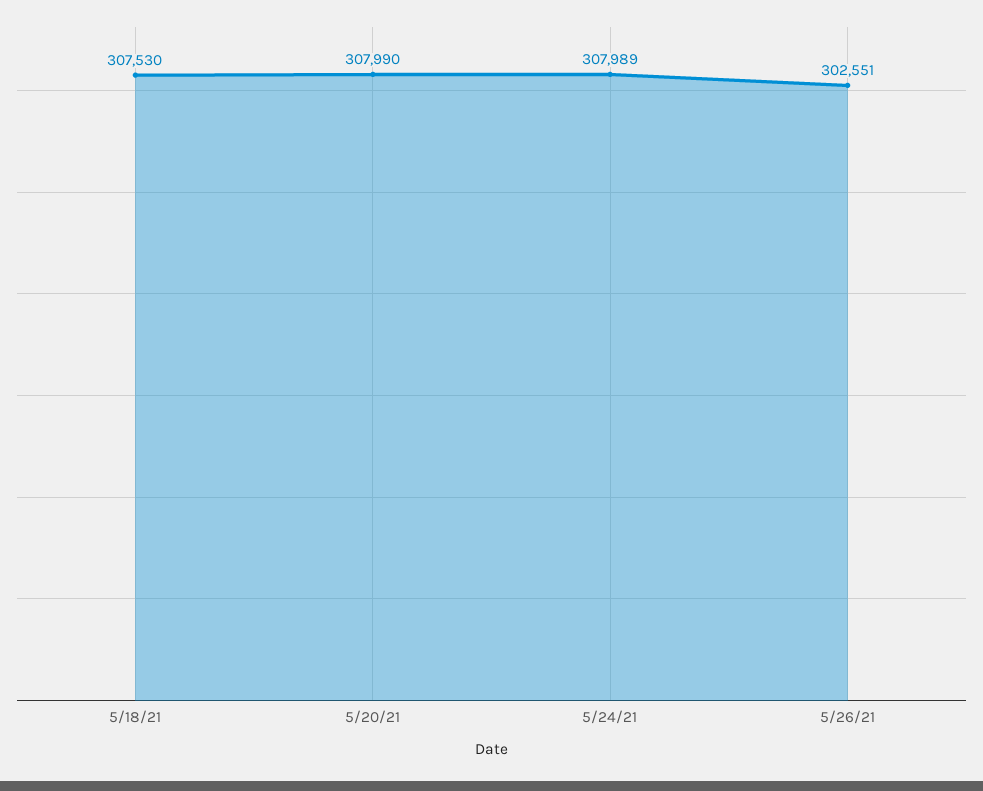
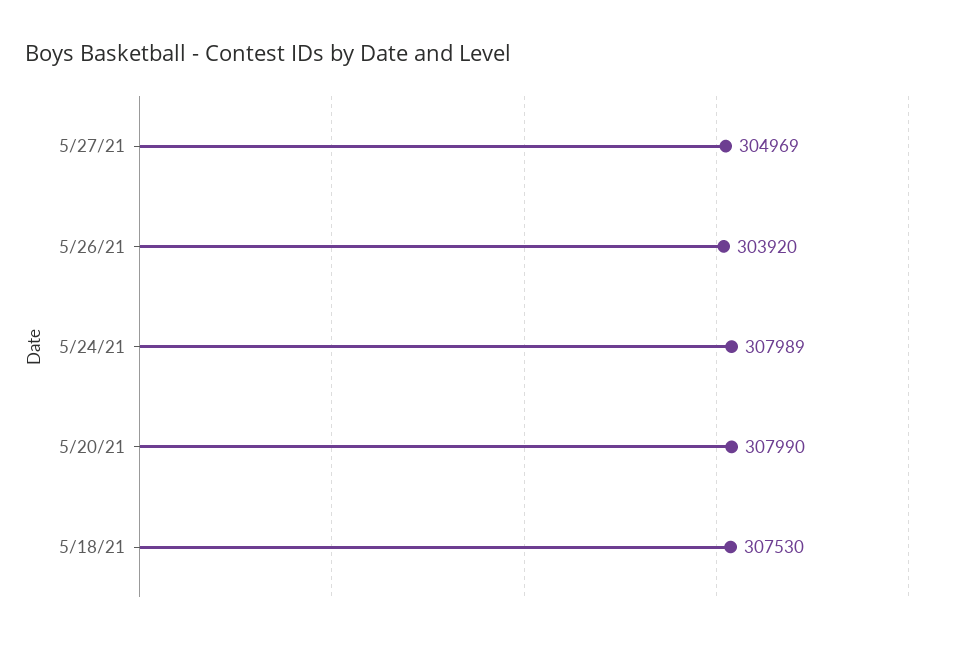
5/26/21: 302551 -> 303920
5/27/21: none -> 304969

